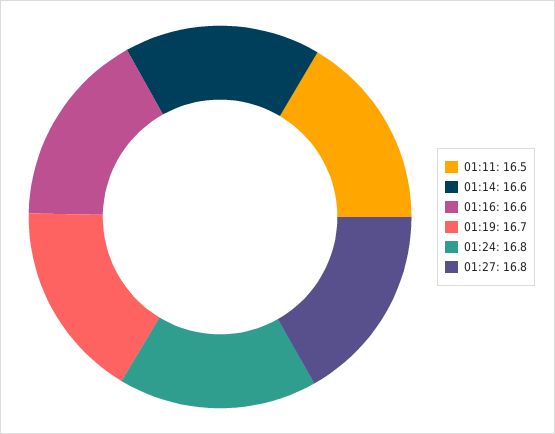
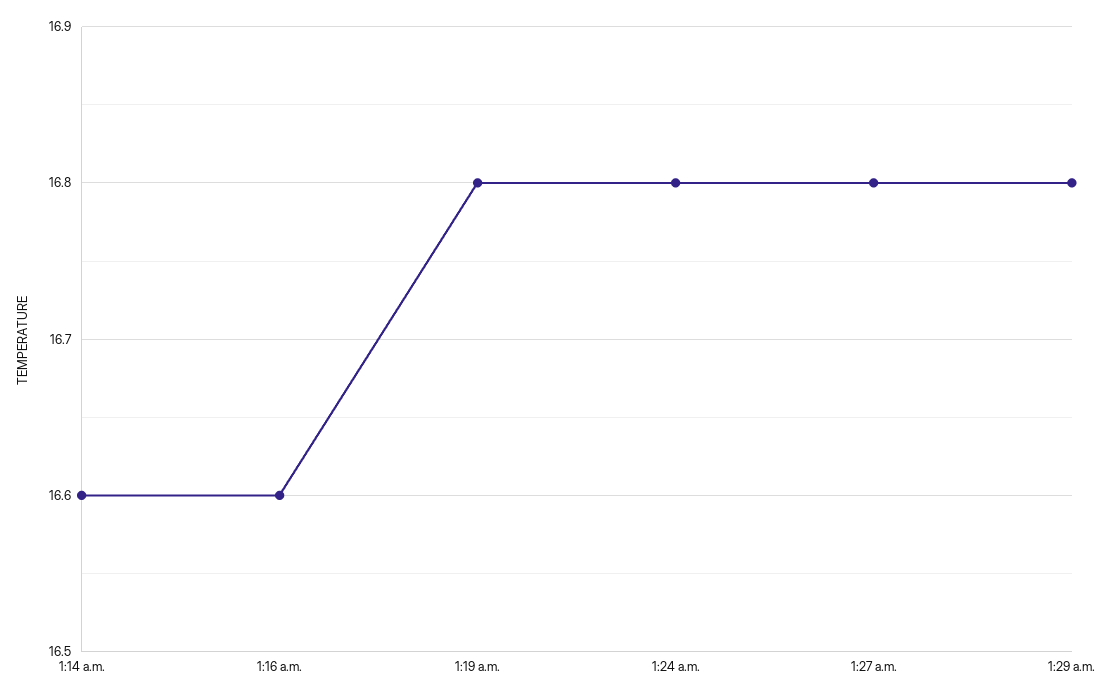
01:11: 16.5 -> none
01:19: 16.7 -> 16.8
1:29 a.m.: none -> 16.8

